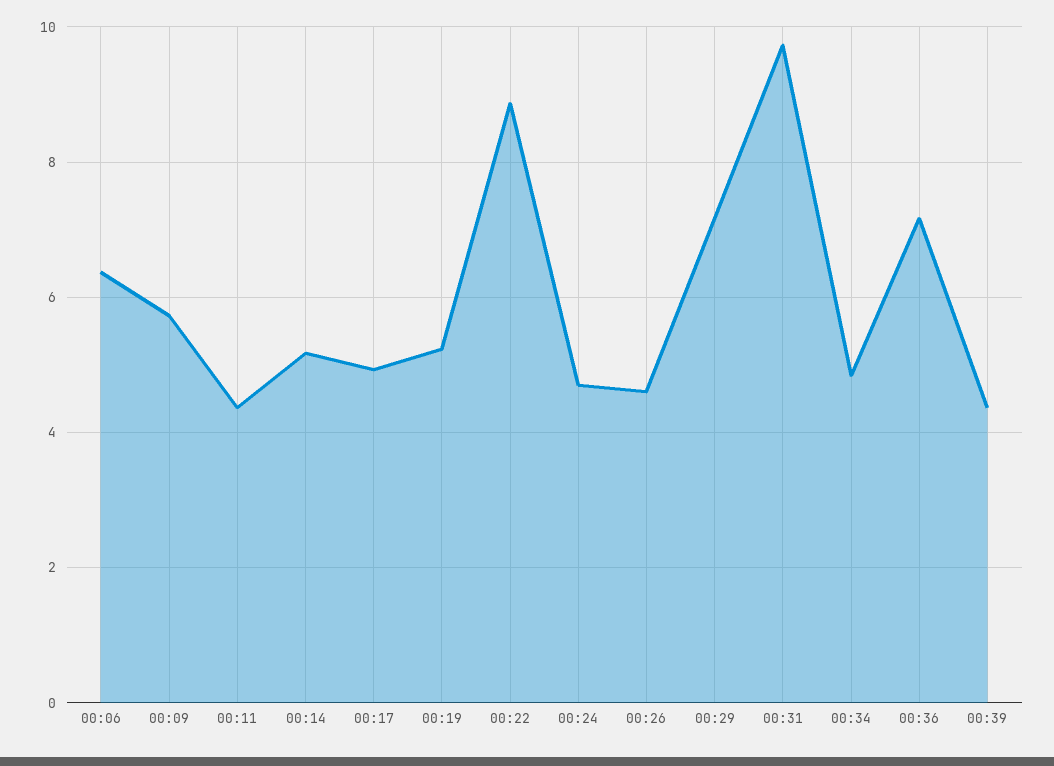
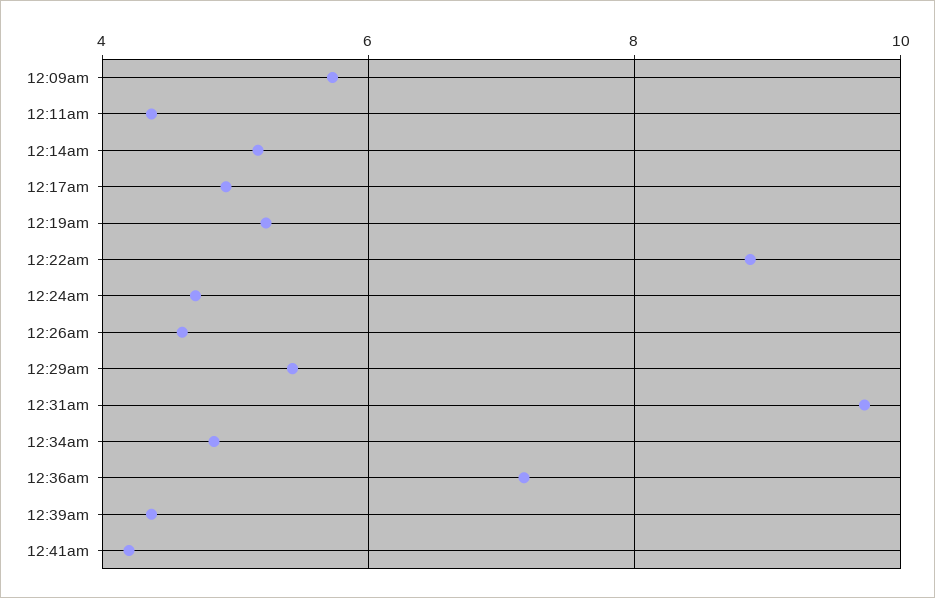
00:06: 6.4 -> none
00:29: 7.2 -> 5.4
12:41am: none -> 4.2

